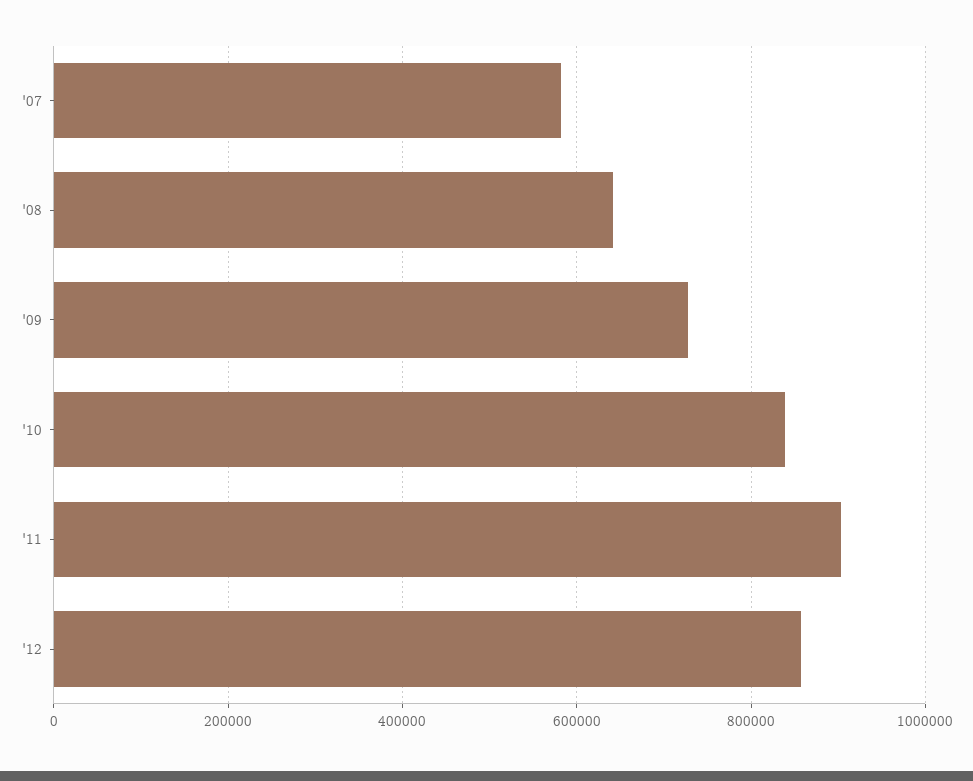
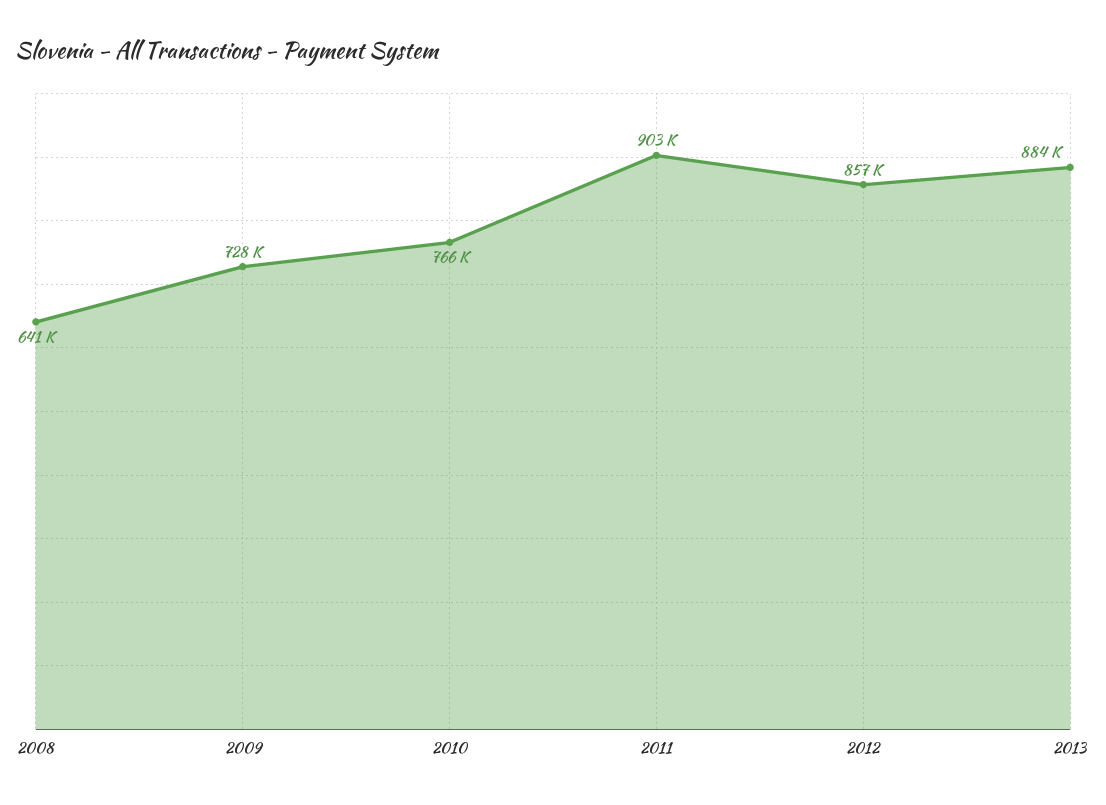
'07: 580000 -> none
'10: 840000 -> 766000
2013: none -> 884000

